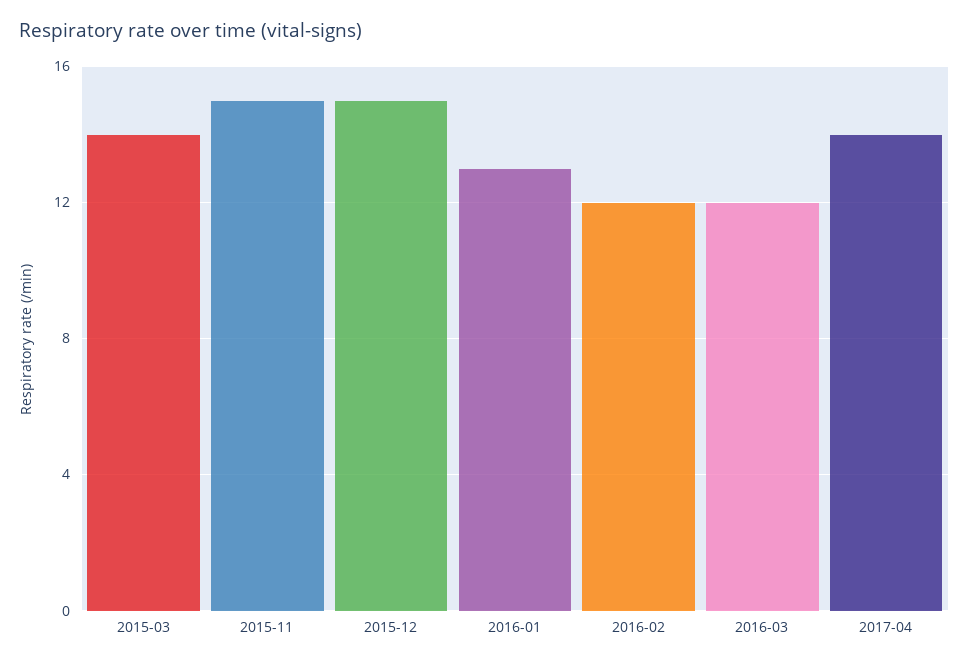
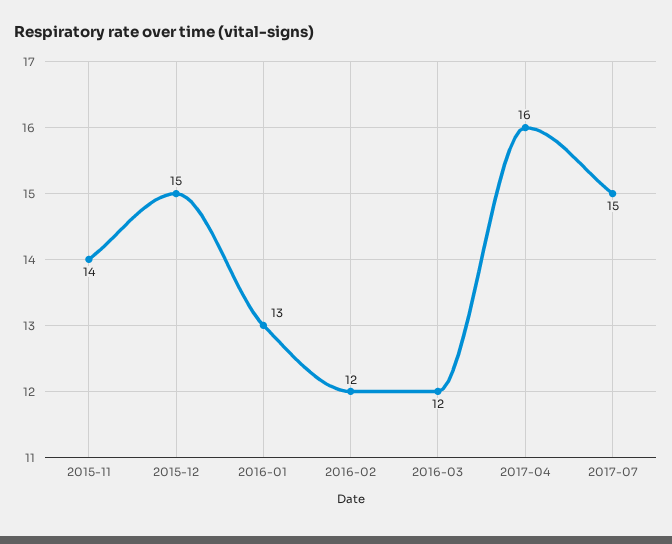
2015-03: 14 -> none
2015-11: 15 -> 14
2017-04: 14 -> 16
2017-07: none -> 15

